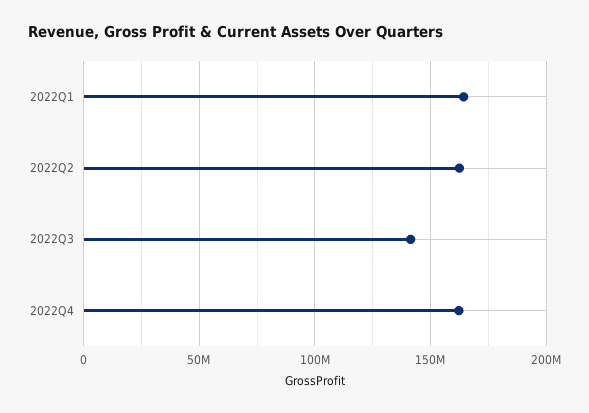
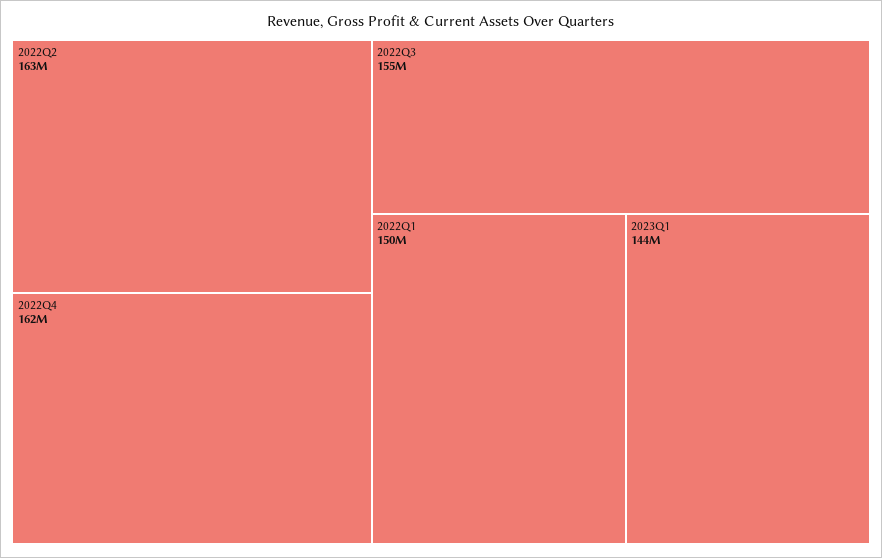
2022Q1: 165000000 -> 150000000
2022Q3: 140000000 -> 155000000
2023Q1: none -> 144000000

